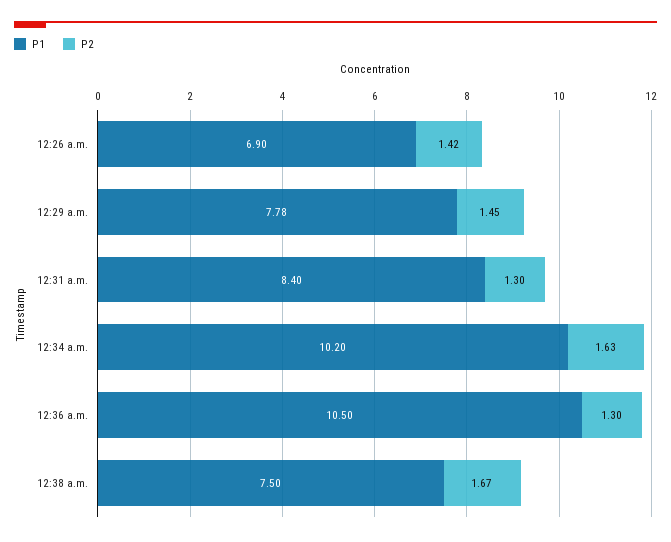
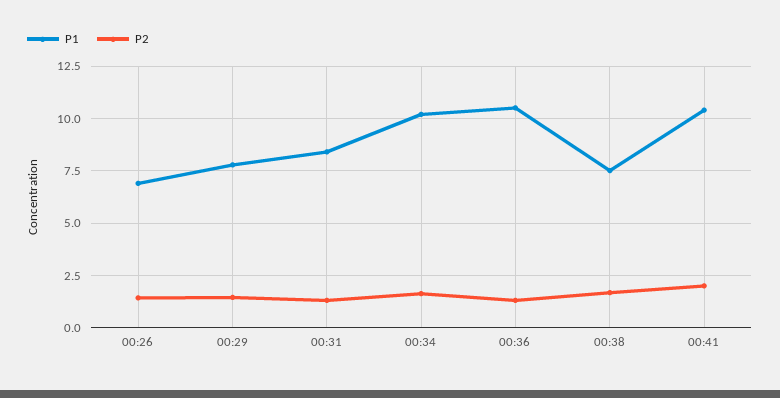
P1, 00:41: none -> 10.5
P2, 00:41: none -> 2

